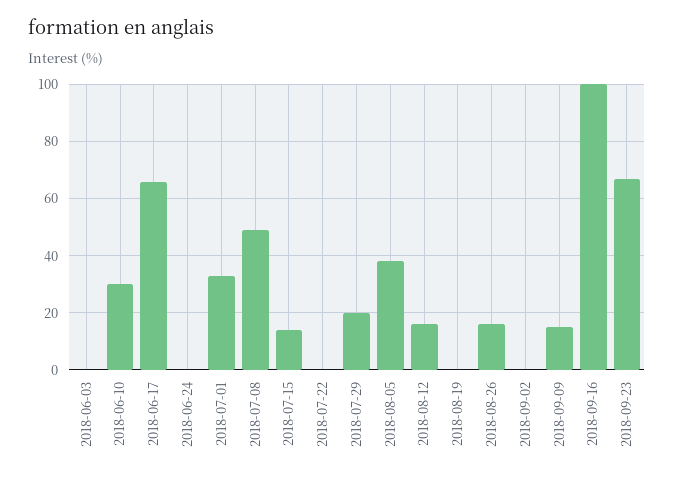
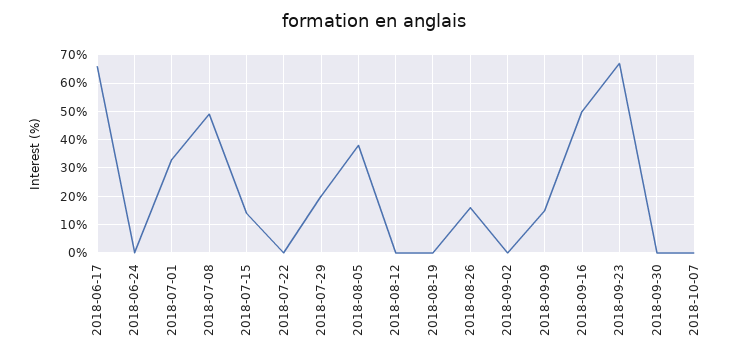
2018-06-03: 0 -> none
2018-06-10: 30 -> none
2018-08-12: 15 -> 0
2018-09-16: 100 -> 50
2018-09-30: none -> 0
2018-10-07: none -> 0

